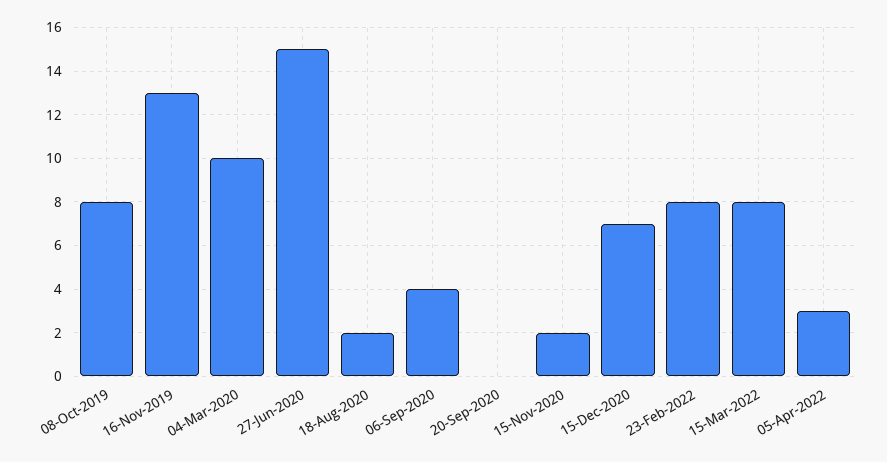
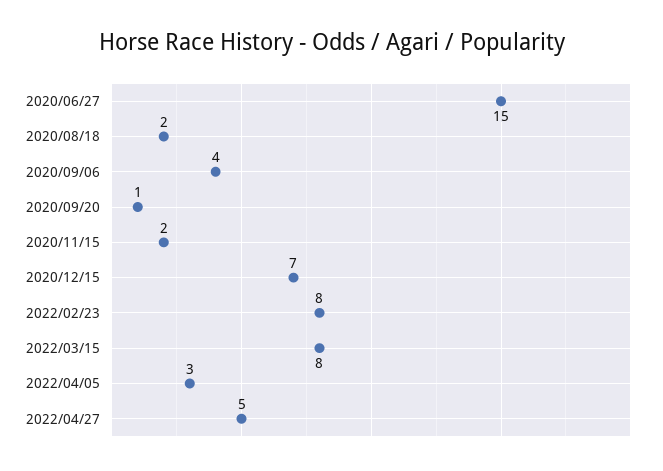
08-Oct-2019: 8 -> none
16-Nov-2019: 13 -> none
04-Mar-2020: 10 -> none
20-Sep-2020: 0 -> 1
2022/04/27: none -> 5

